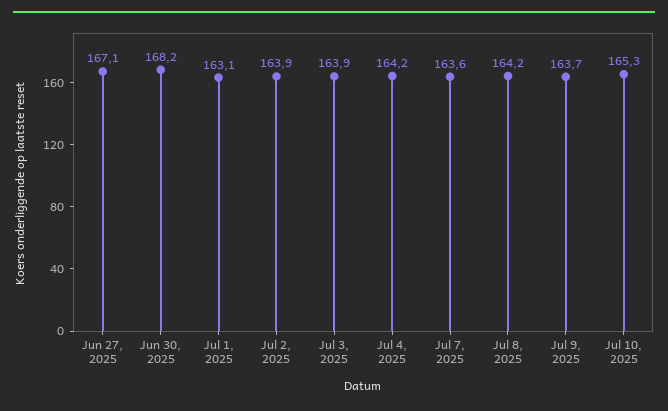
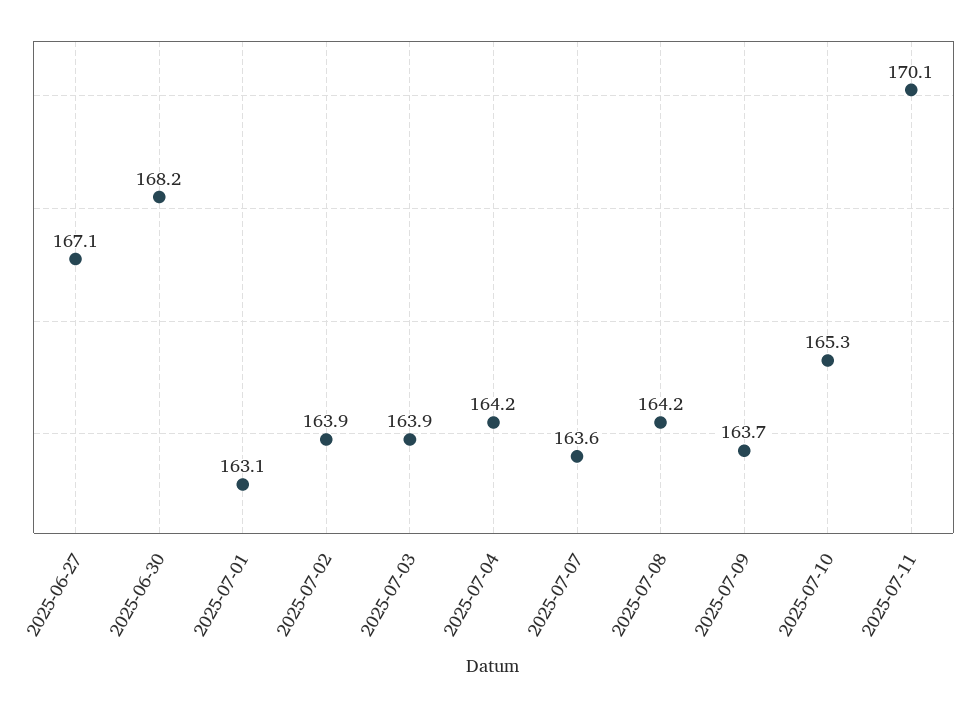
2025-07-11: none -> 170.1

